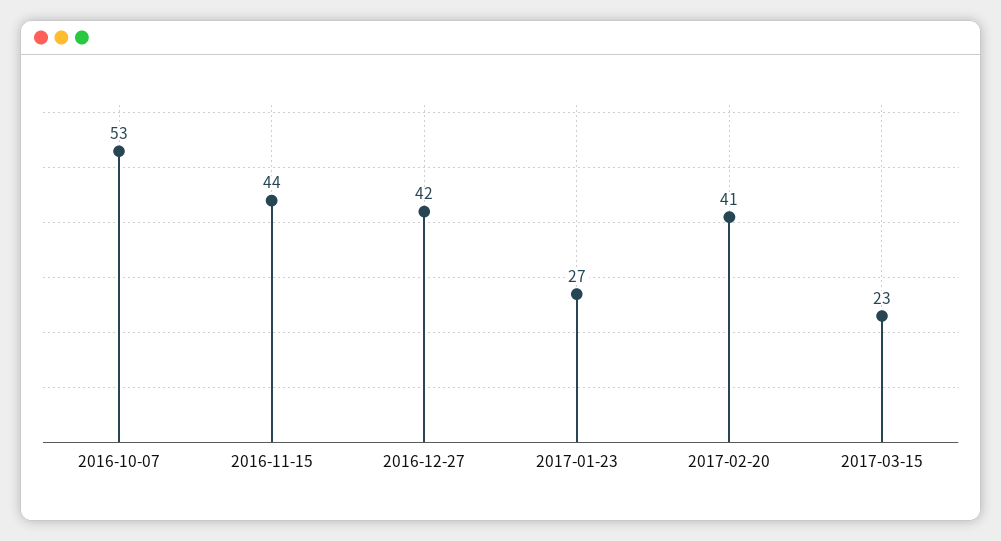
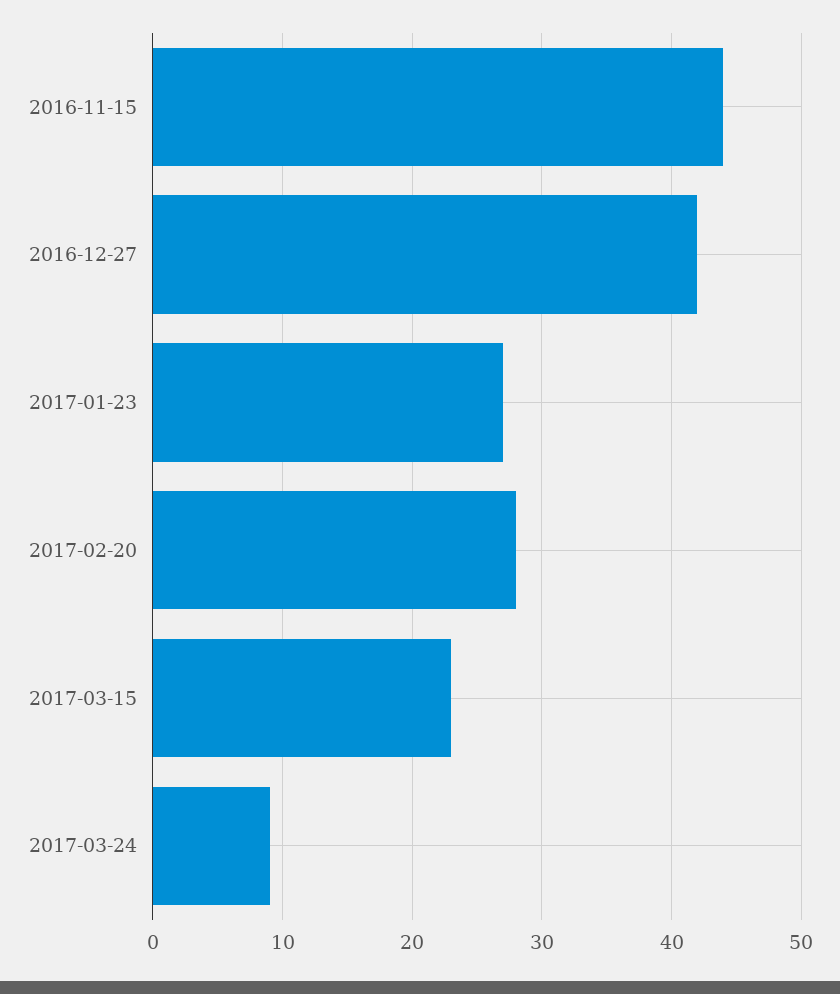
2016-10-07: 53 -> none
2017-02-20: 41 -> 28
2017-03-24: none -> 9

